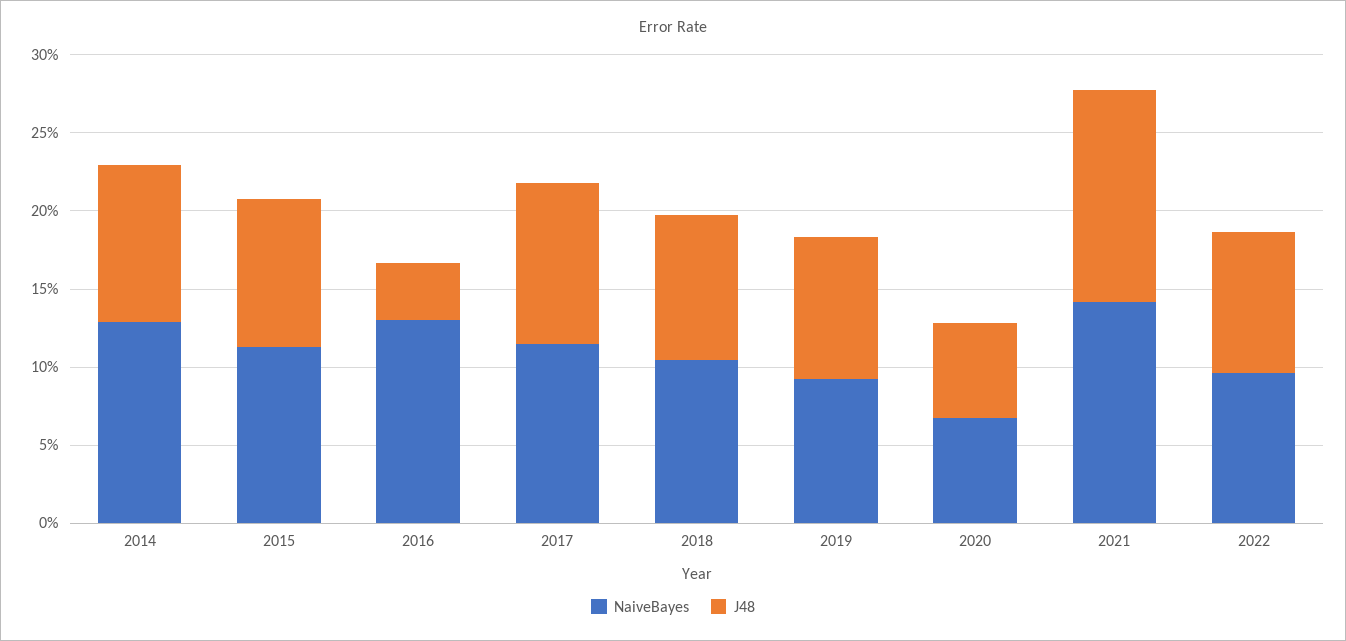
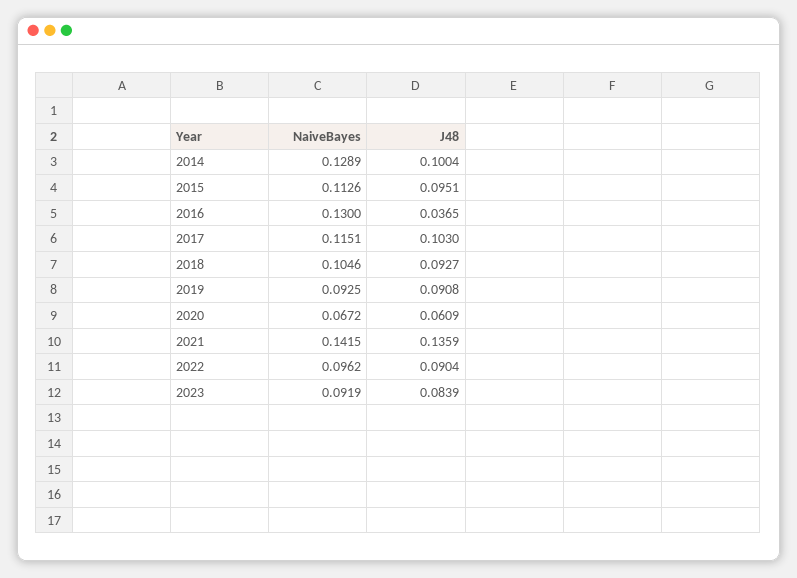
NaiveBayes, 2023: none -> 0.0919
J48, 2023: none -> 0.0839

